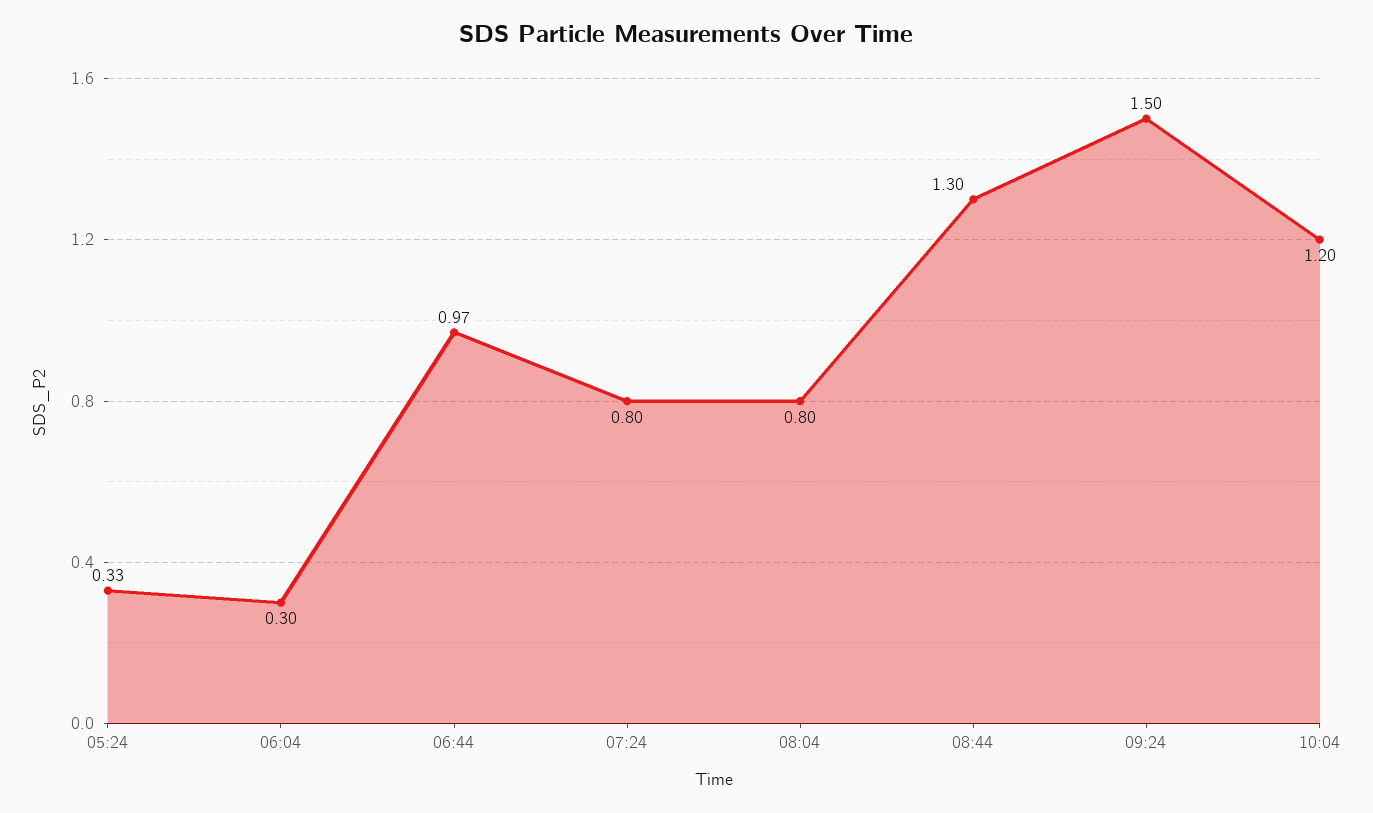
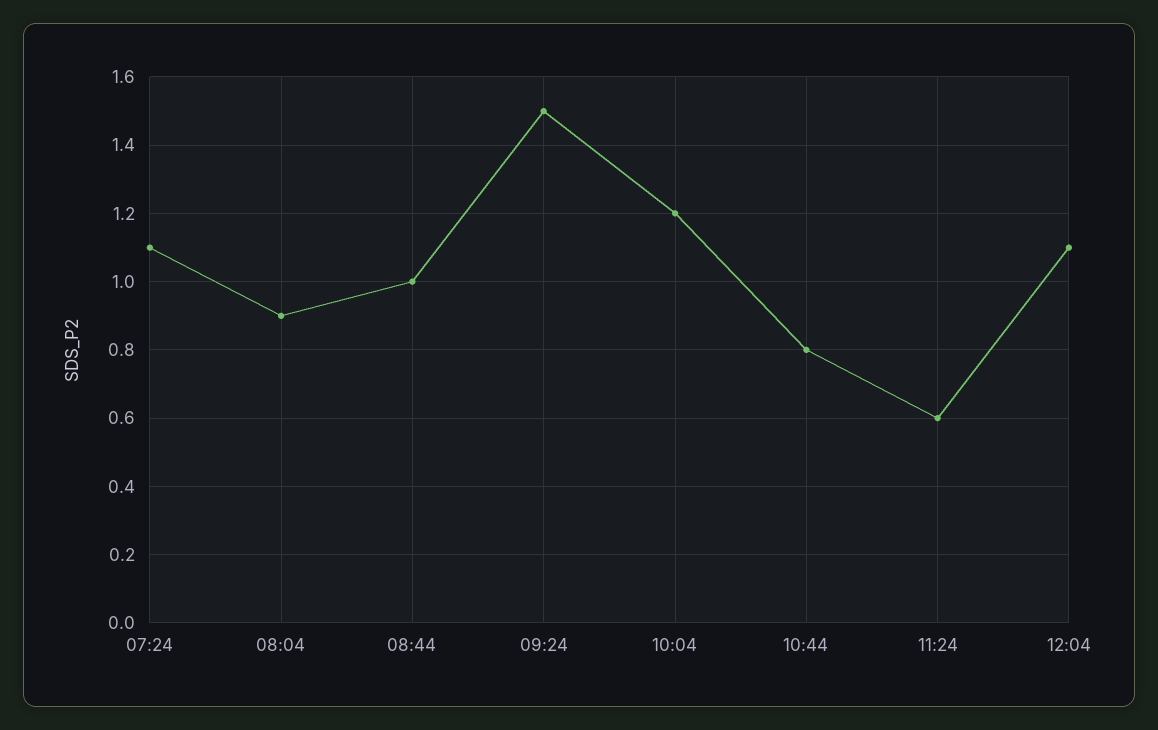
05:24: 0.33 -> none
06:04: 0.3 -> none
06:44: 0.97 -> none
07:24: 0.8 -> 1.1
08:04: 0.8 -> 0.9
08:44: 1.3 -> 1
10:44: none -> 0.8
11:24: none -> 0.6
12:04: none -> 1.1

